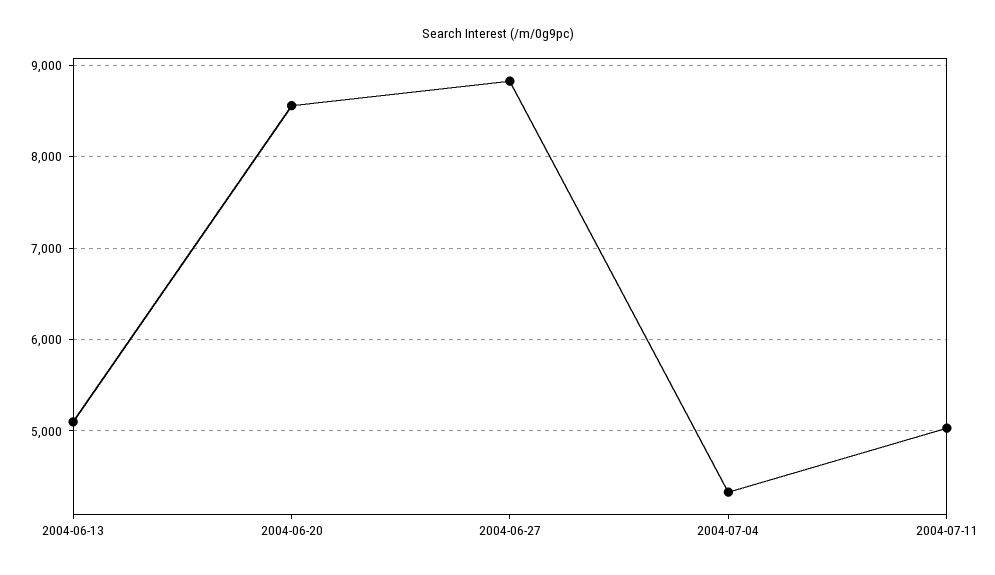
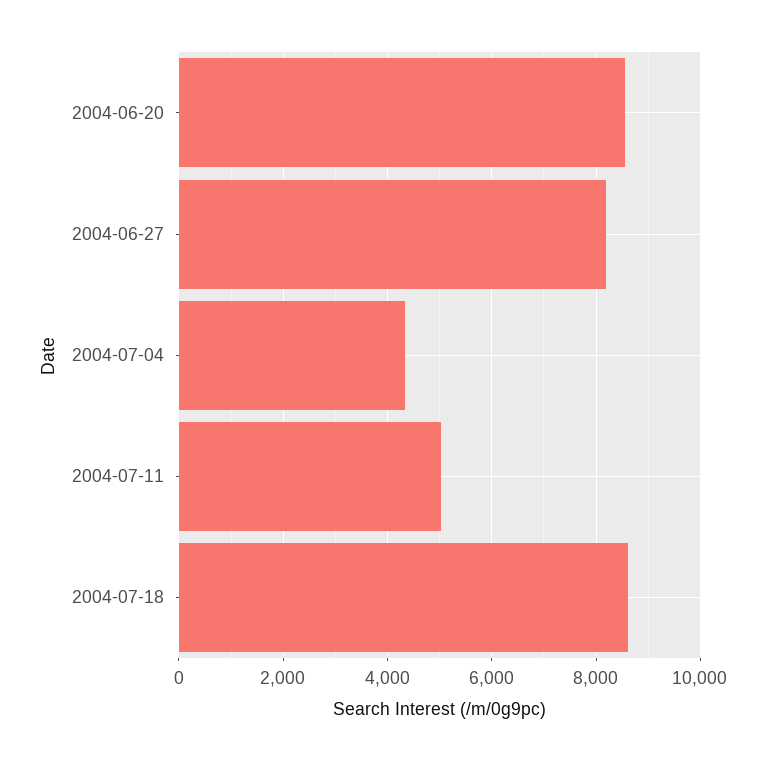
2004-06-13: 5100 -> none
2004-06-27: 8800 -> 8200
2004-07-18: none -> 8600

